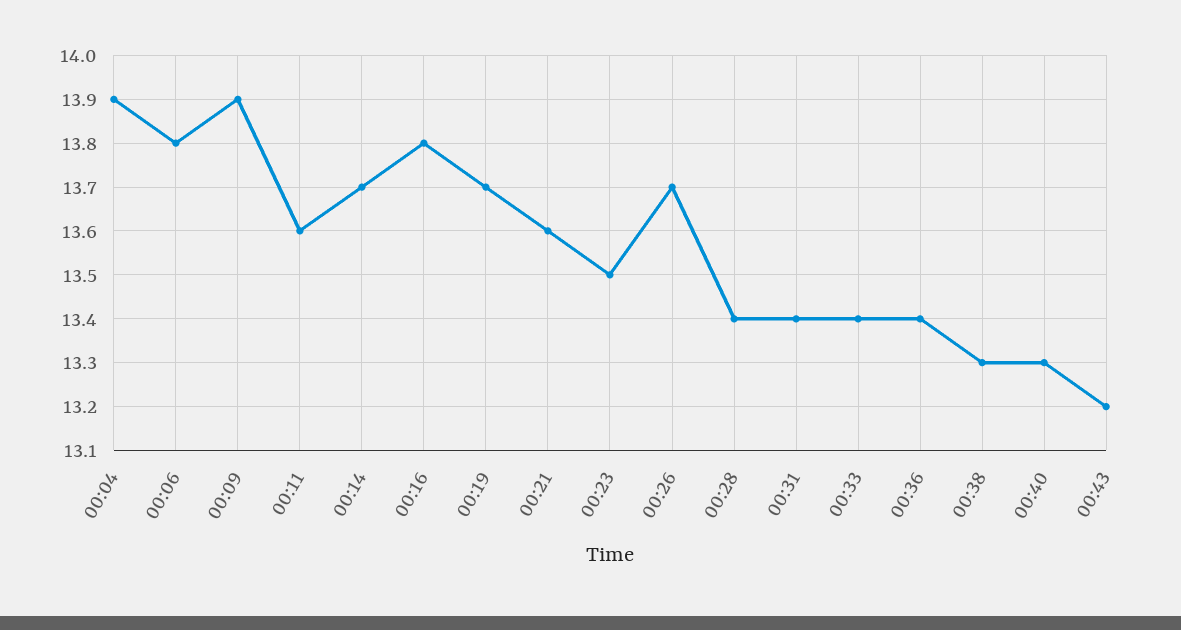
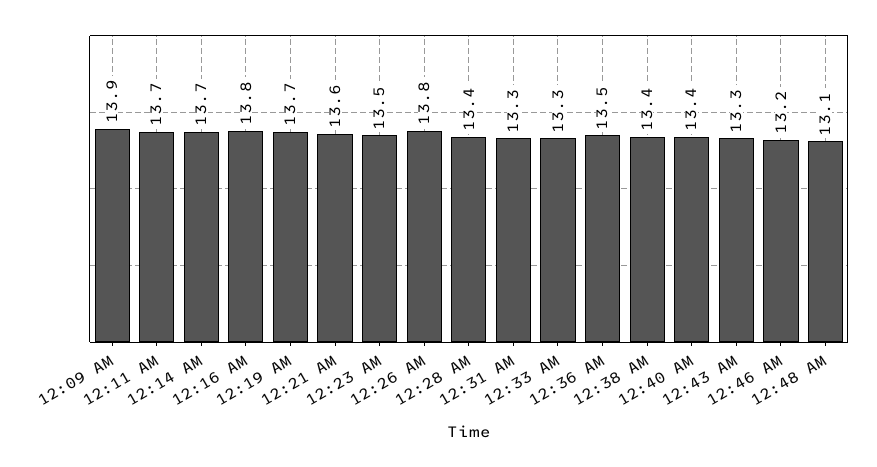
00:04: 13.9 -> none
00:06: 13.8 -> none
00:11: 13.6 -> 13.7
00:26: 13.7 -> 13.8
00:31: 13.4 -> 13.3
00:33: 13.4 -> 13.3
00:36: 13.4 -> 13.5
00:38: 13.3 -> 13.4
00:40: 13.3 -> 13.4
00:43: 13.2 -> 13.3
12:46 AM: none -> 13.2
12:48 AM: none -> 13.1

